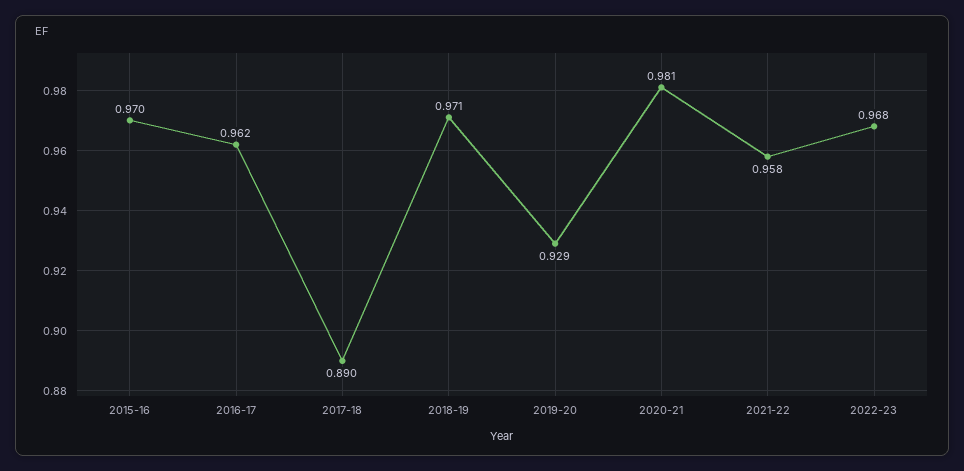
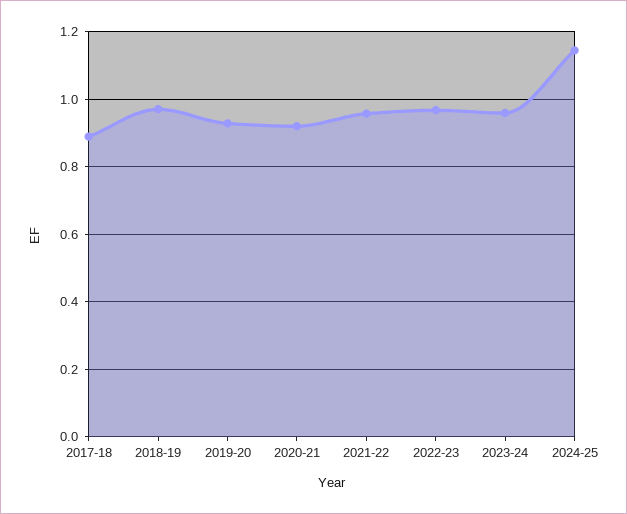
2015-16: 0.97 -> none
2016-17: 0.962 -> none
2020-21: 0.981 -> 0.92
2023-24: none -> 0.96
2024-25: none -> 1.14

